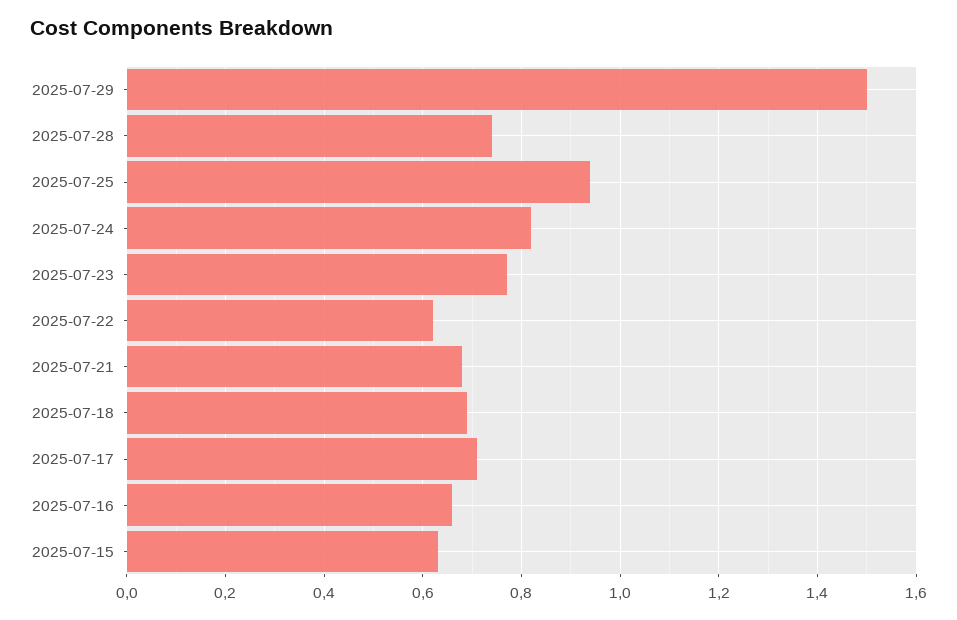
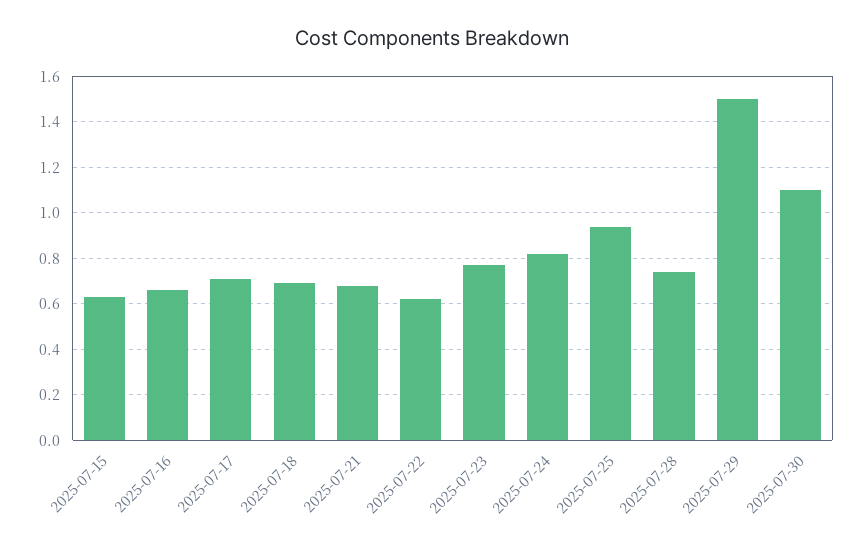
2025-07-30: none -> 1.1

